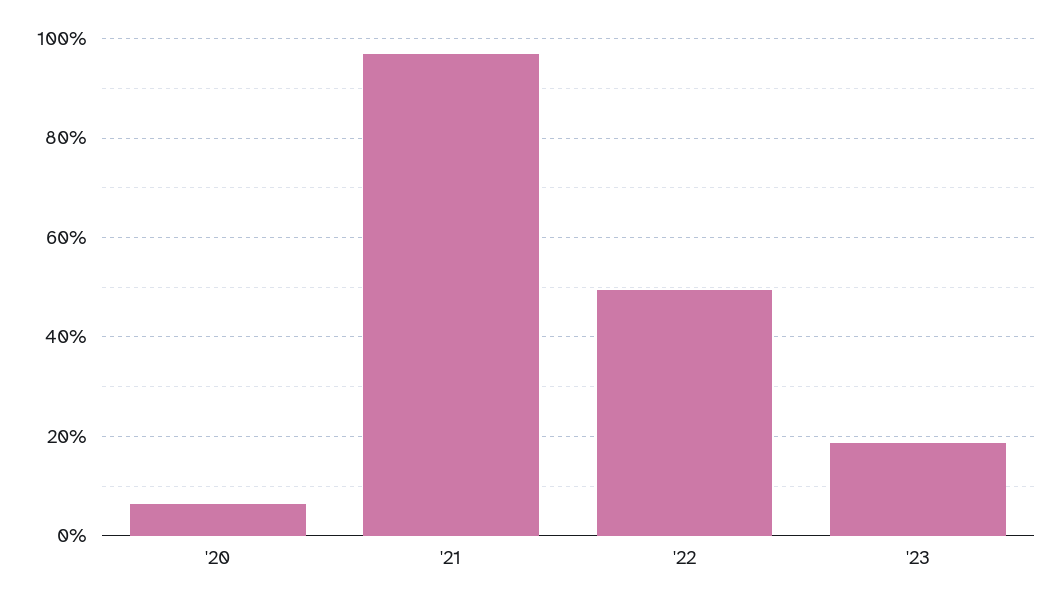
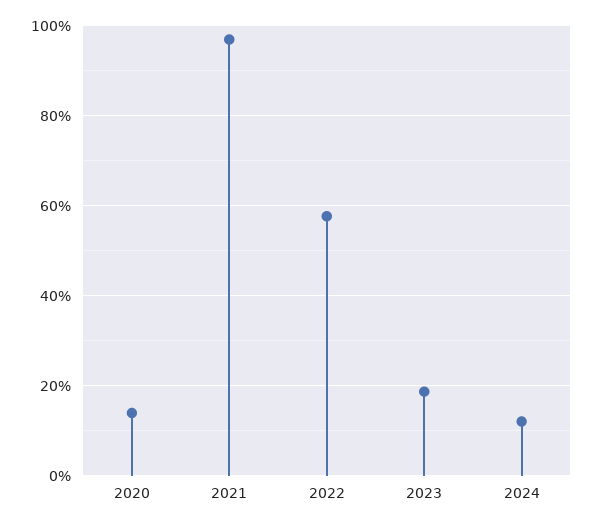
'20: 6 -> 14
'22: 50 -> 58
2024: none -> 12

